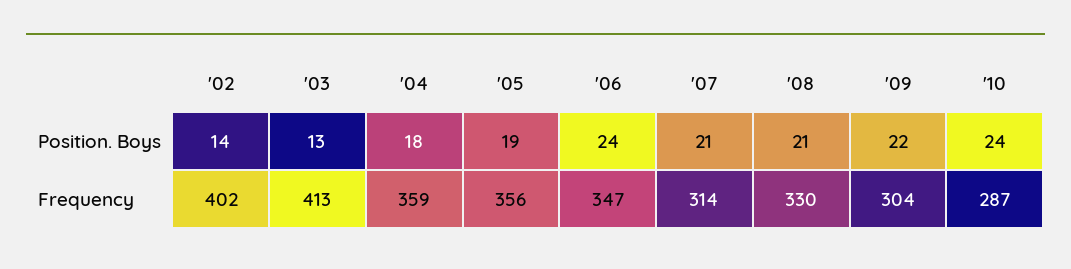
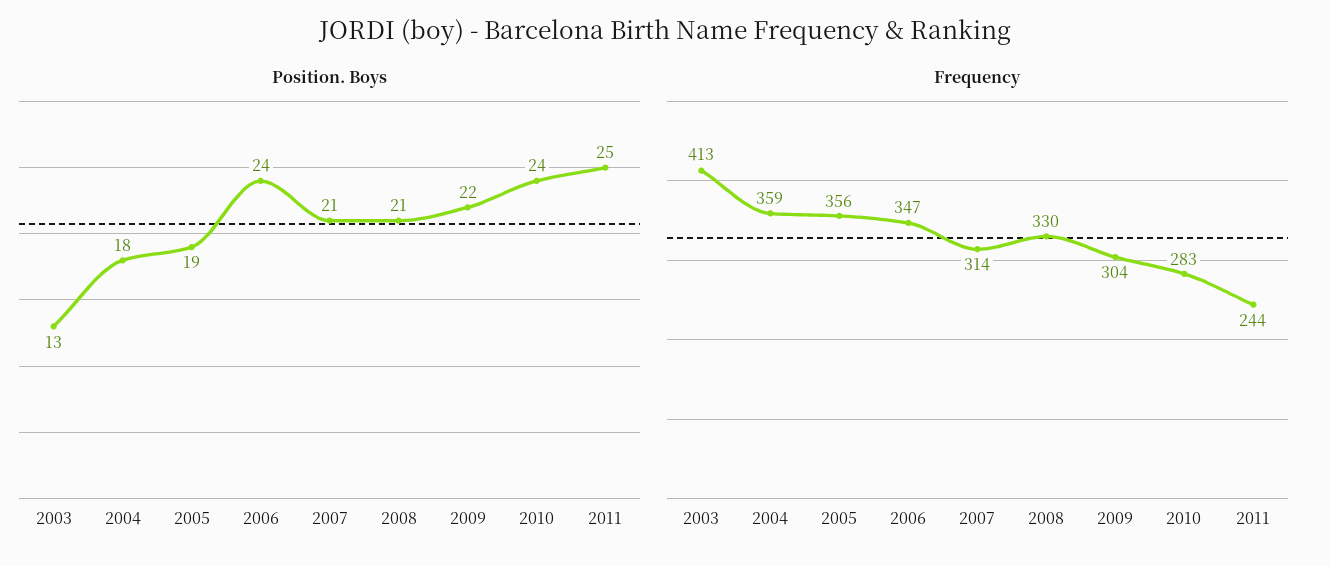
Position. Boys, '02: 14 -> none
Frequency, '02: 402 -> none
Frequency, '10: 287 -> 283
Position. Boys, 2011: none -> 25
Frequency, 2011: none -> 244

